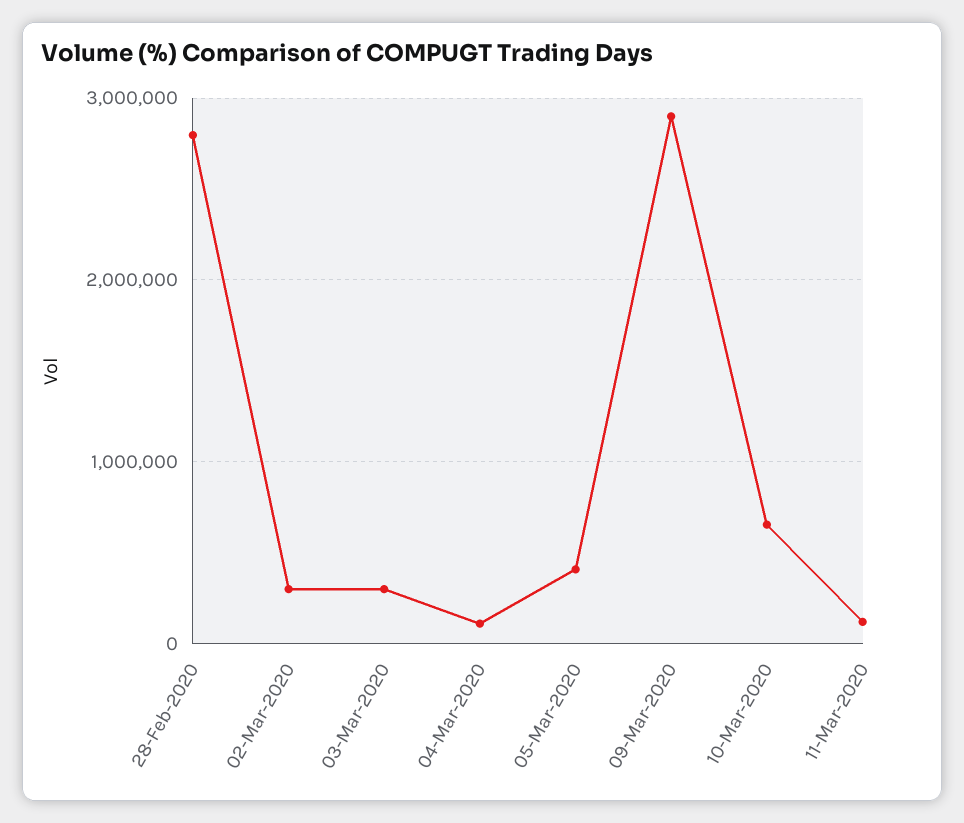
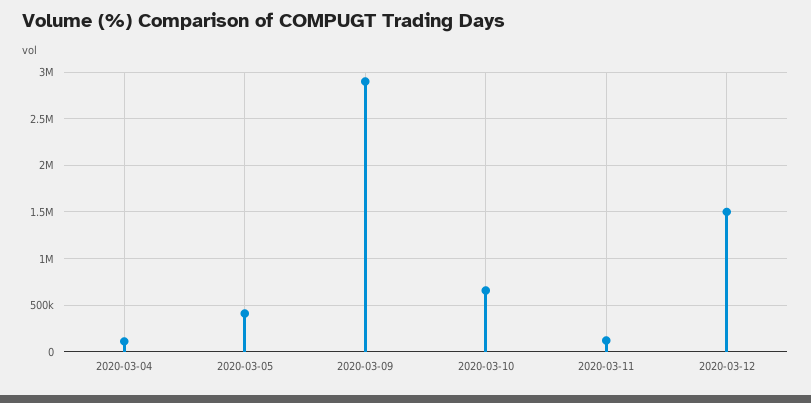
28-Feb-2020: 2800000 -> none
02-Mar-2020: 300000 -> none
03-Mar-2020: 300000 -> none
2020-03-12: none -> 1500000

